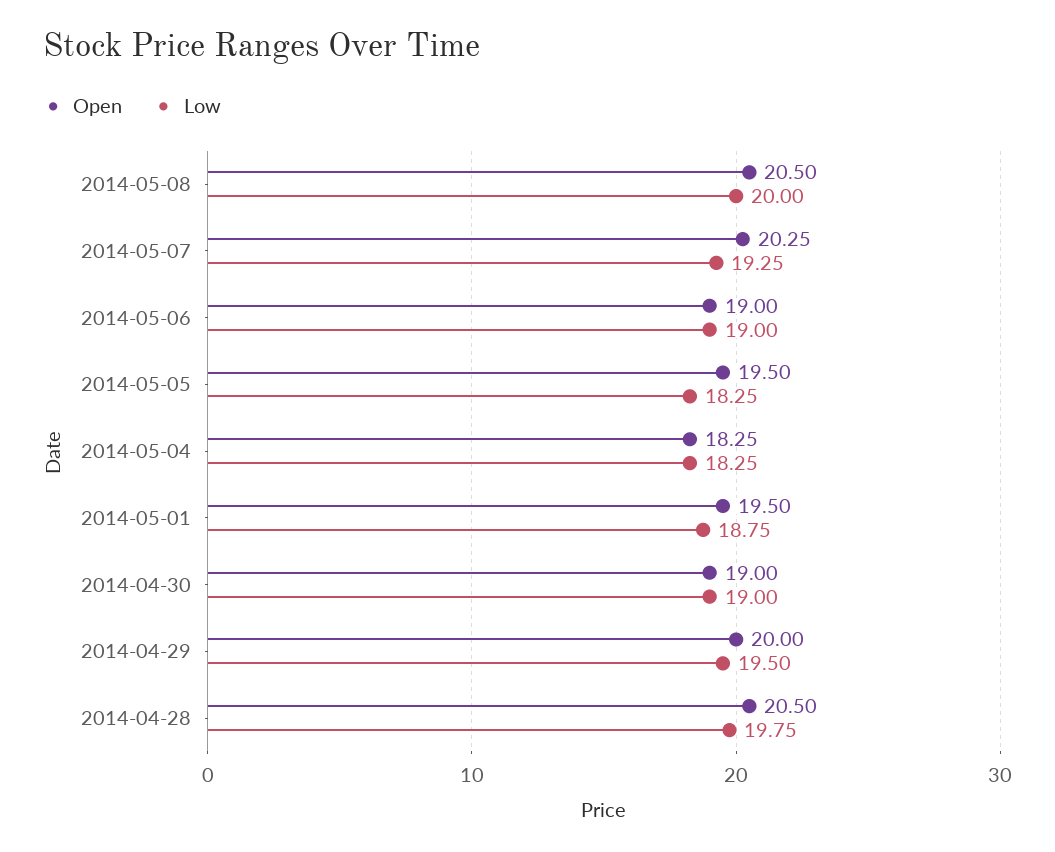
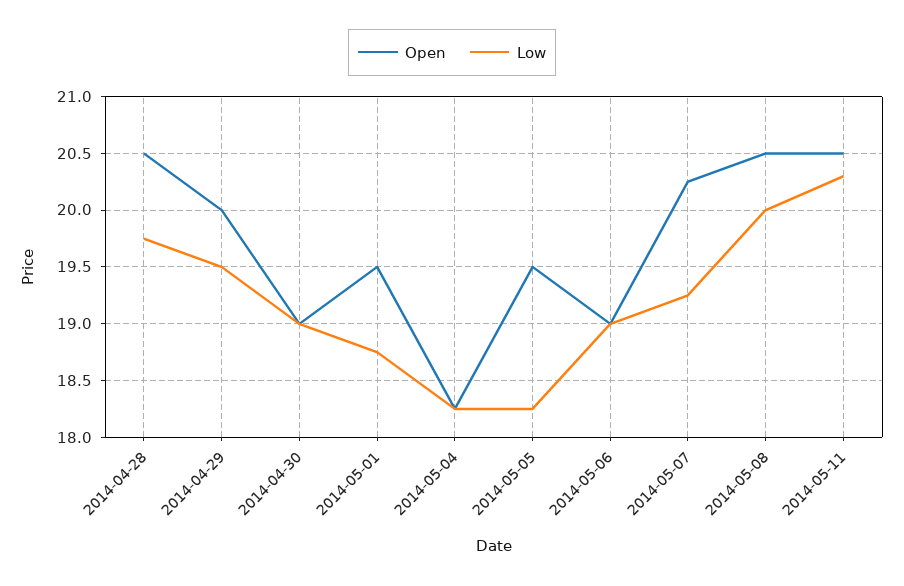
Open, 2014-05-11: none -> 20.5
Low, 2014-05-11: none -> 20.3

